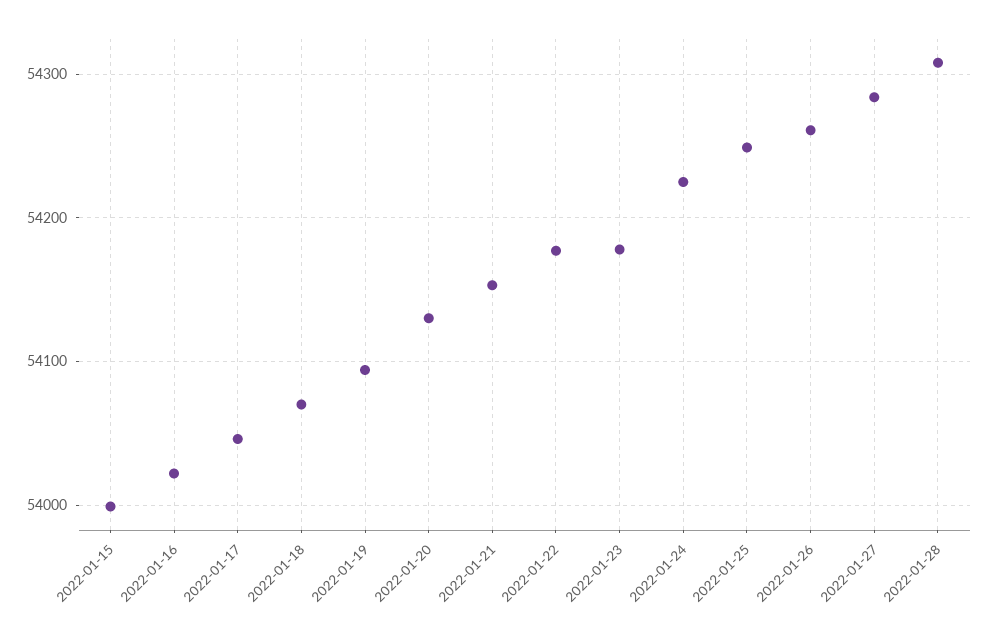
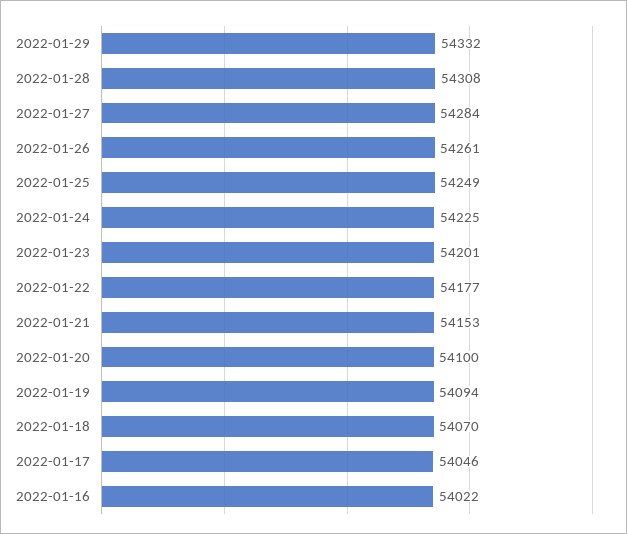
2022-01-15: 54000 -> none
2022-01-20: 54130 -> 54100
2022-01-23: 54180 -> 54201
2022-01-29: none -> 54332

